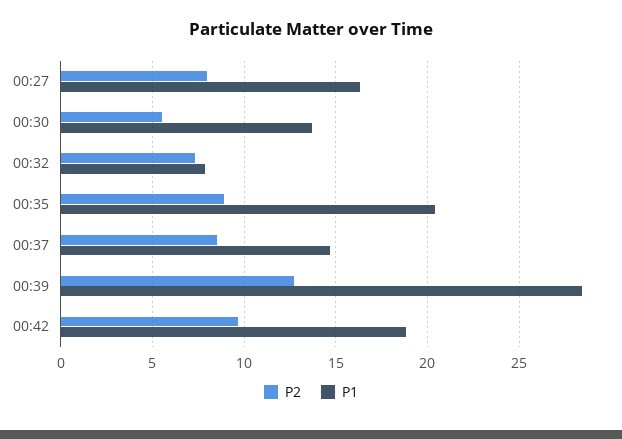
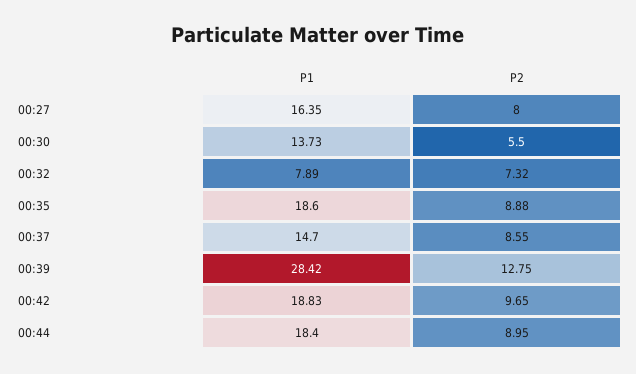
P1, 00:35: 20.5 -> 18.6
P1, 00:44: none -> 18.4
P2, 00:44: none -> 8.95

